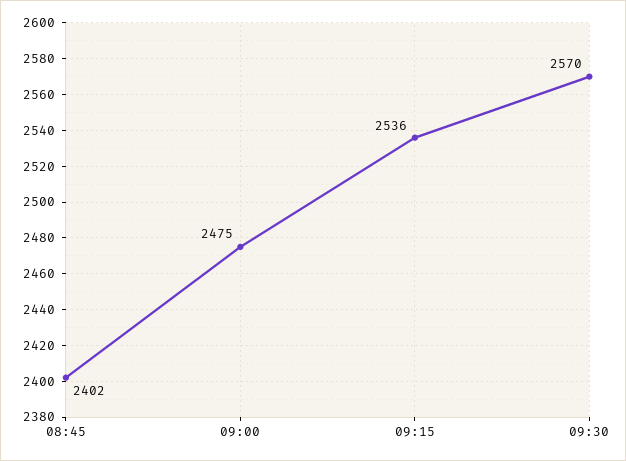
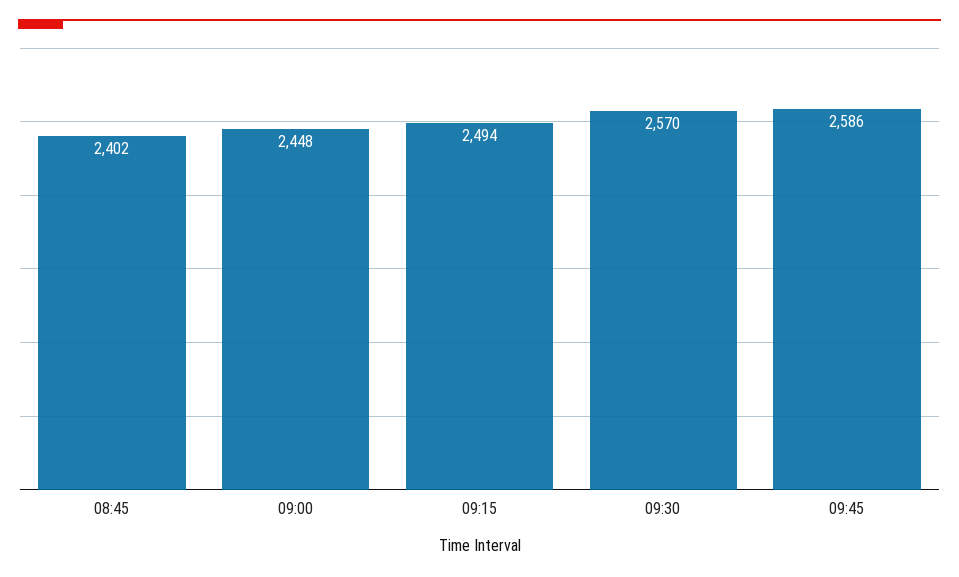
09:00: 2475 -> 2448
09:15: 2536 -> 2494
09:45: none -> 2586

